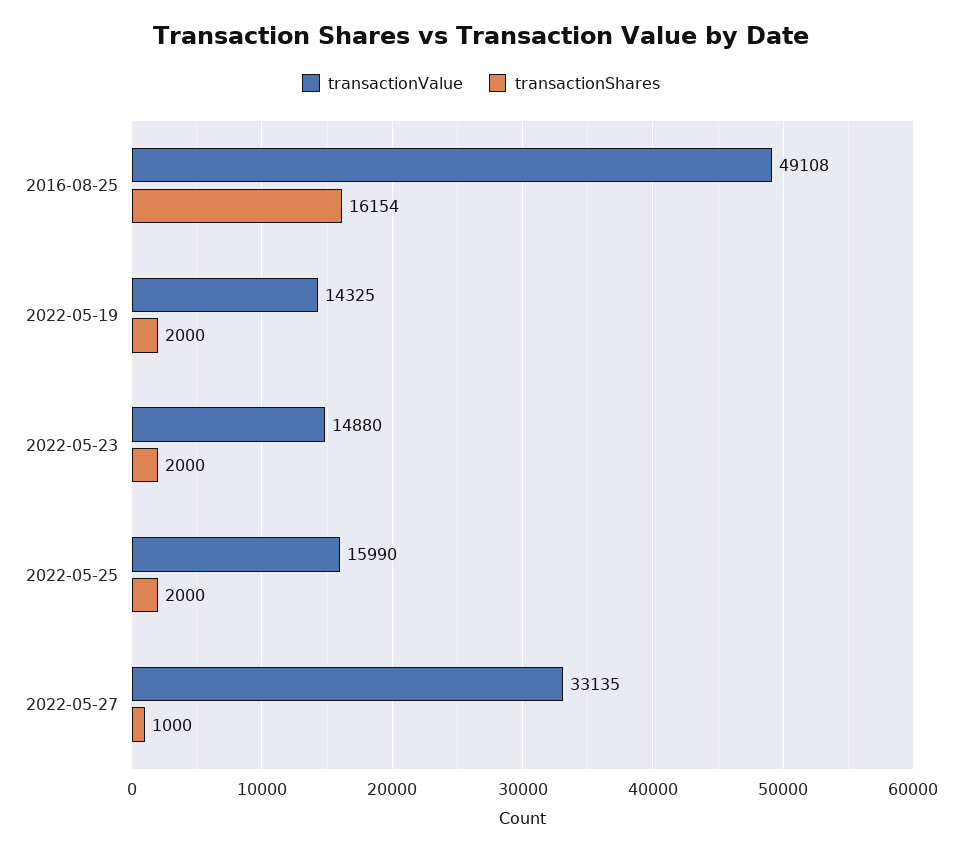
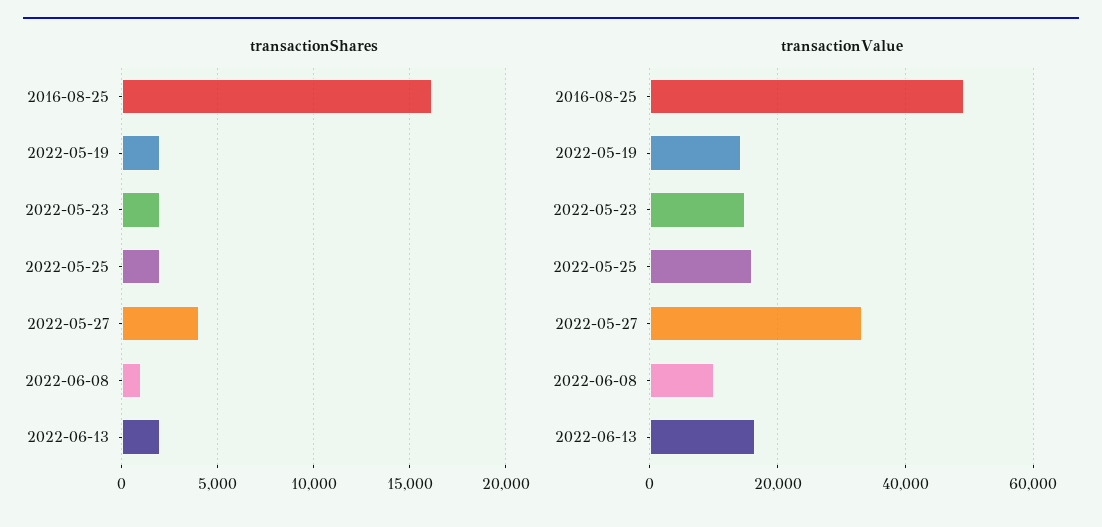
transactionShares, 2022-05-27: 1000 -> 4000
transactionShares, 2022-06-08: none -> 1000
transactionShares, 2022-06-13: none -> 2000
transactionValue, 2022-06-08: none -> 10000
transactionValue, 2022-06-13: none -> 16000

